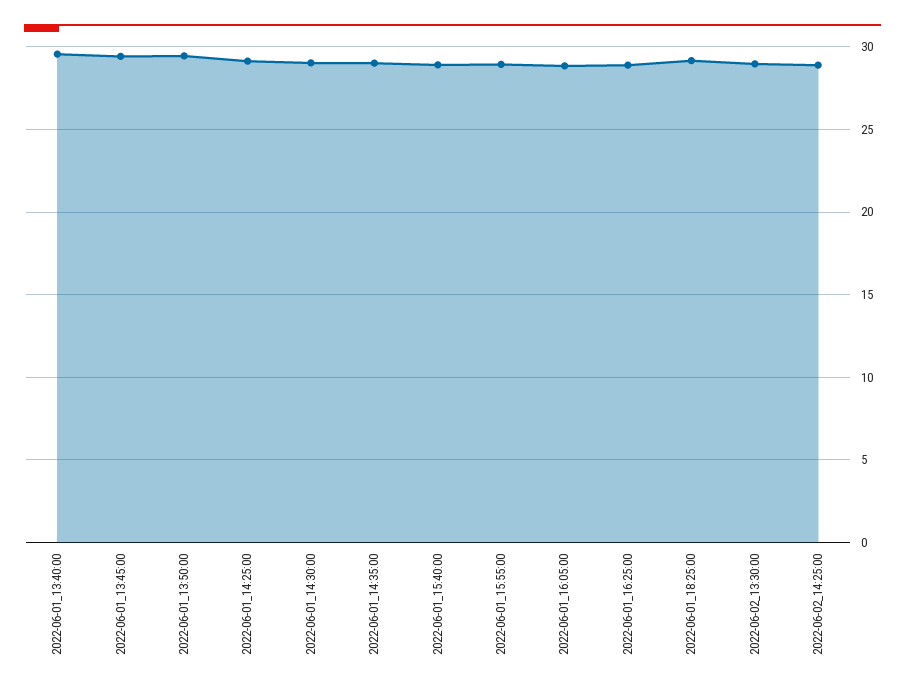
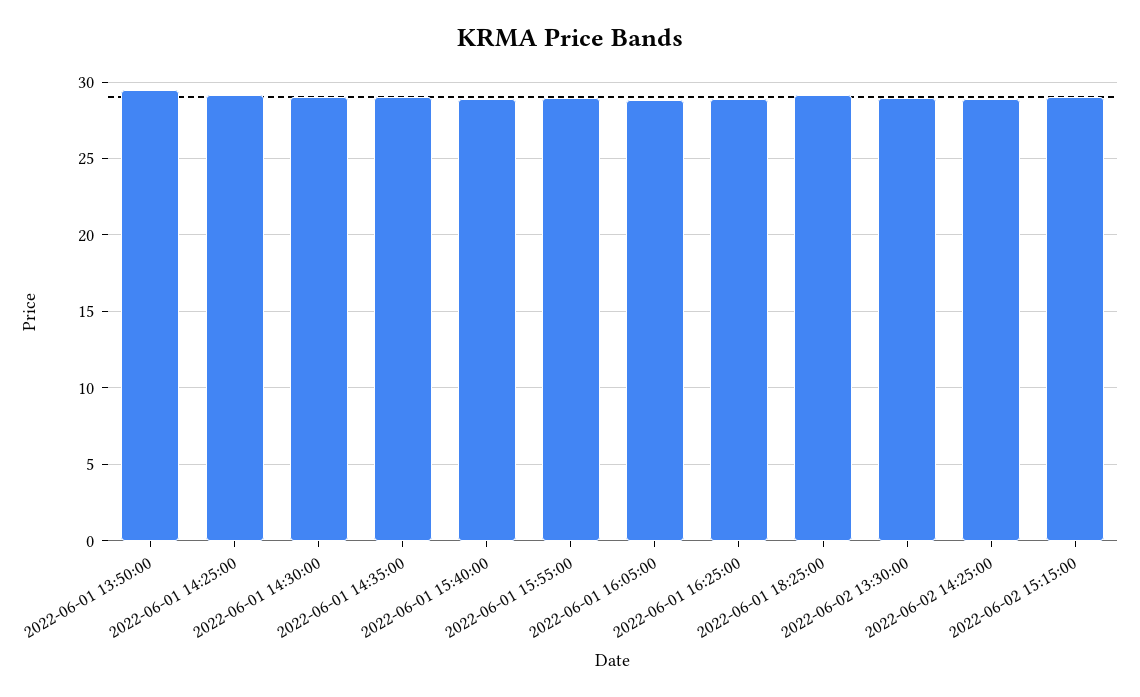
2022-06-01_13:40:00: 29.5 -> none
2022-06-01_13:45:00: 29.5 -> none
2022-06-02 15:15:00: none -> 29

